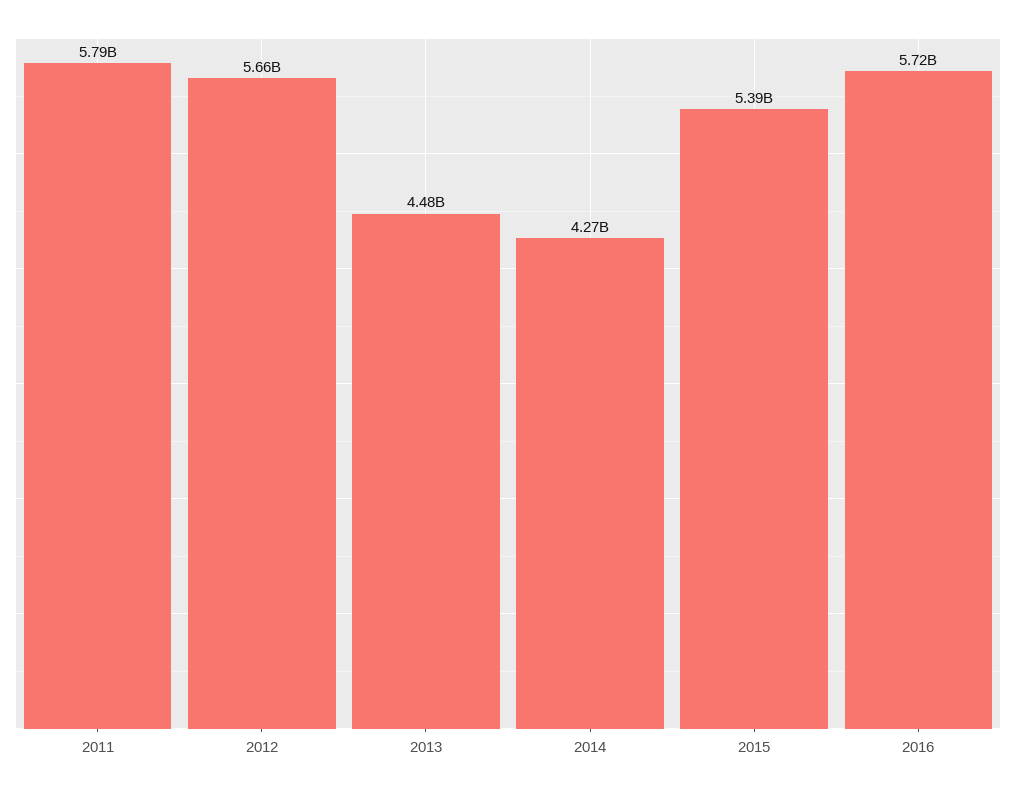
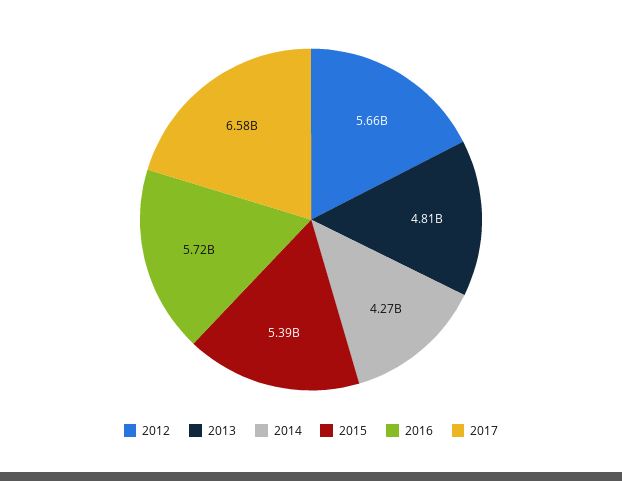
2011: 5790000000 -> none
2013: 4480000000 -> 4810000000
2017: none -> 6580000000

